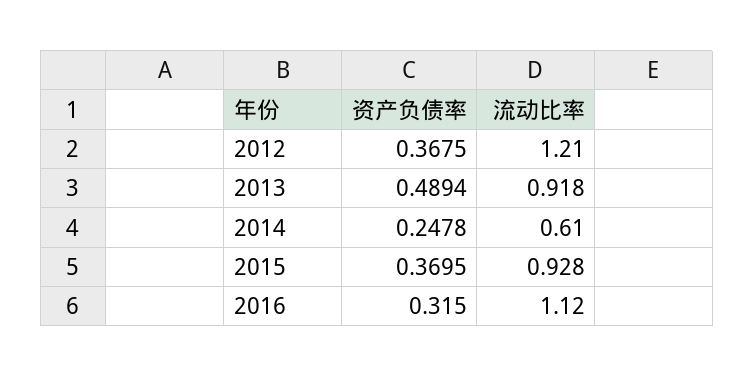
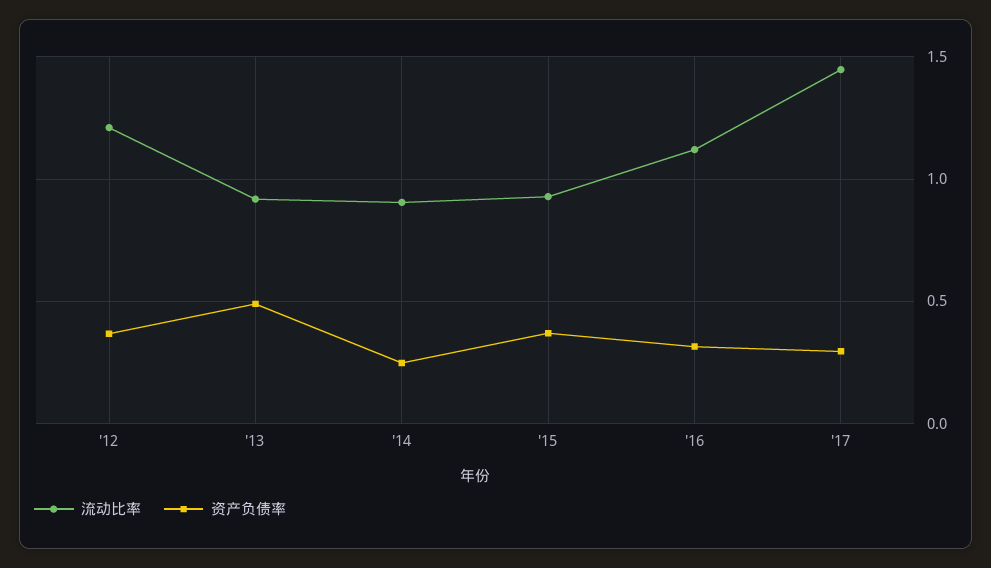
流动比率, 2014: 0.61 -> 0.9
流动比率, '17: none -> 1.45
资产负债率, '17: none -> 0.3

